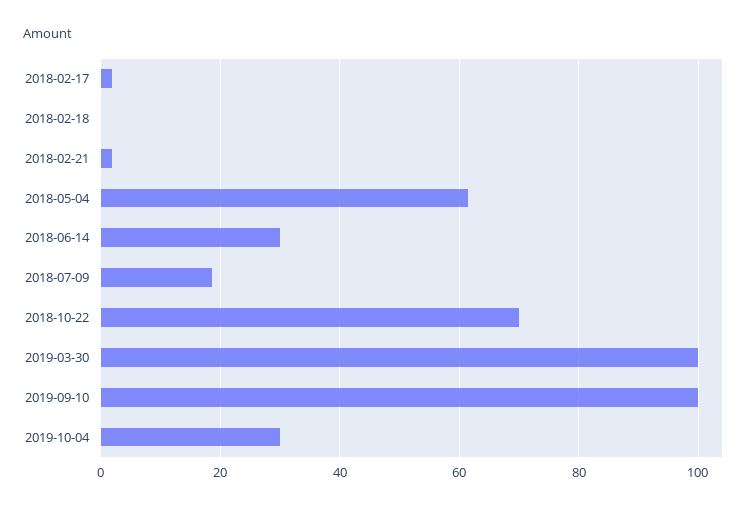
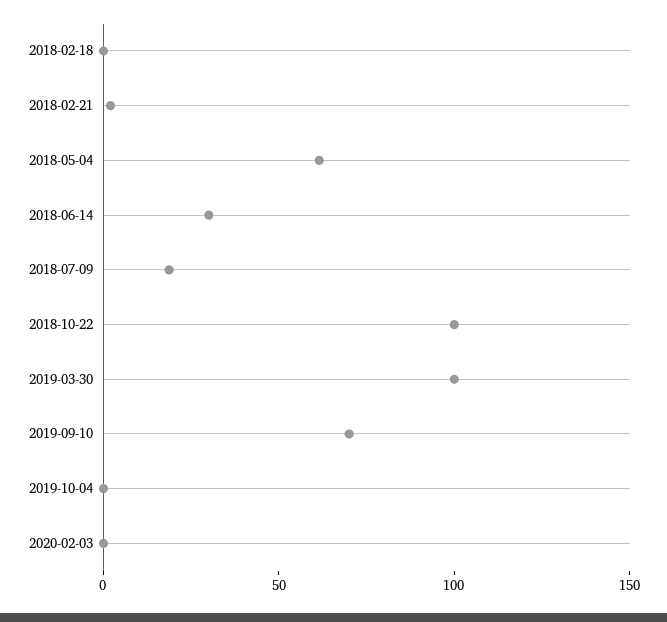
2018-02-17: 2 -> none
2018-10-22: 70 -> 100
2019-09-10: 100 -> 70
2019-10-04: 30 -> 0
2020-02-03: none -> 0

